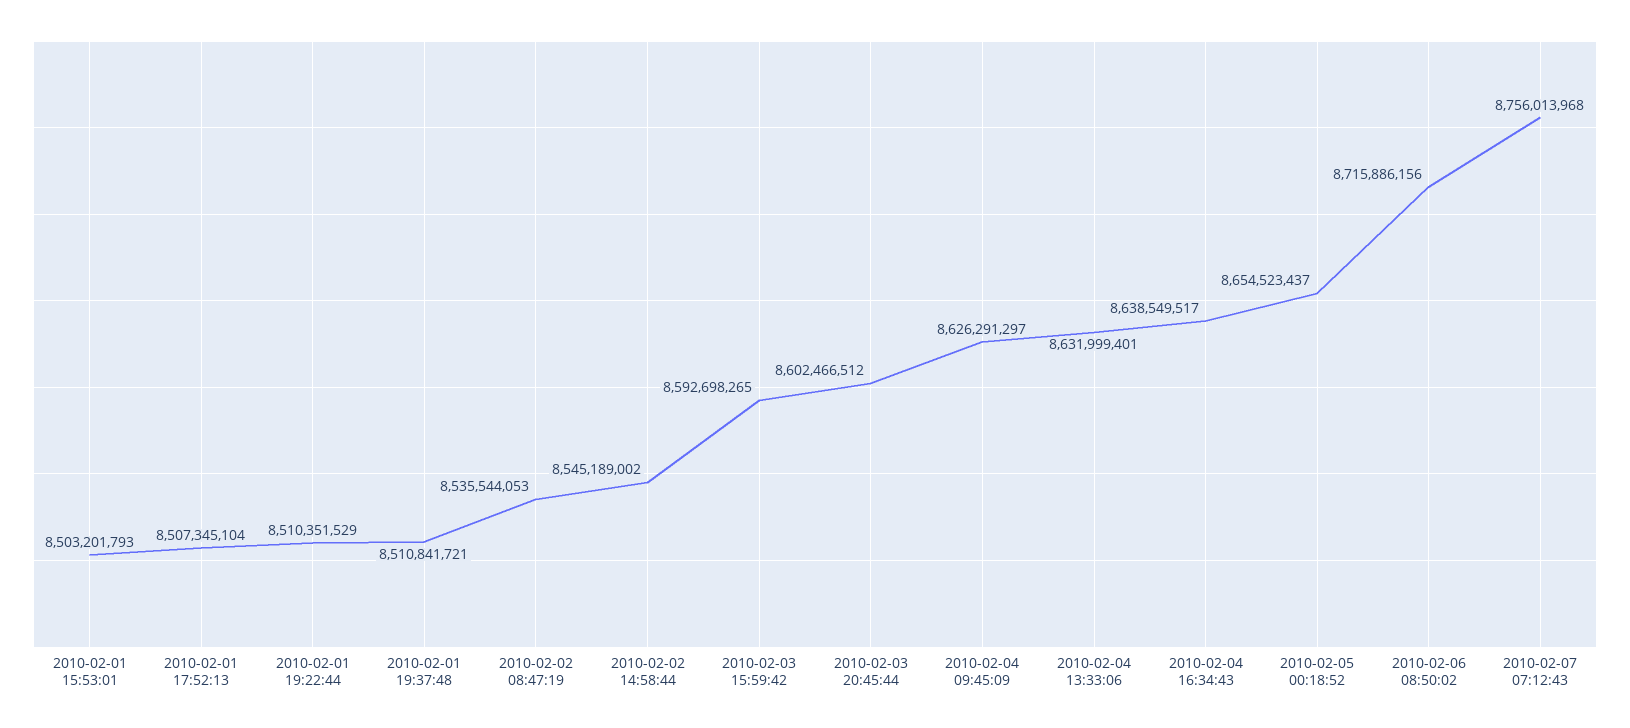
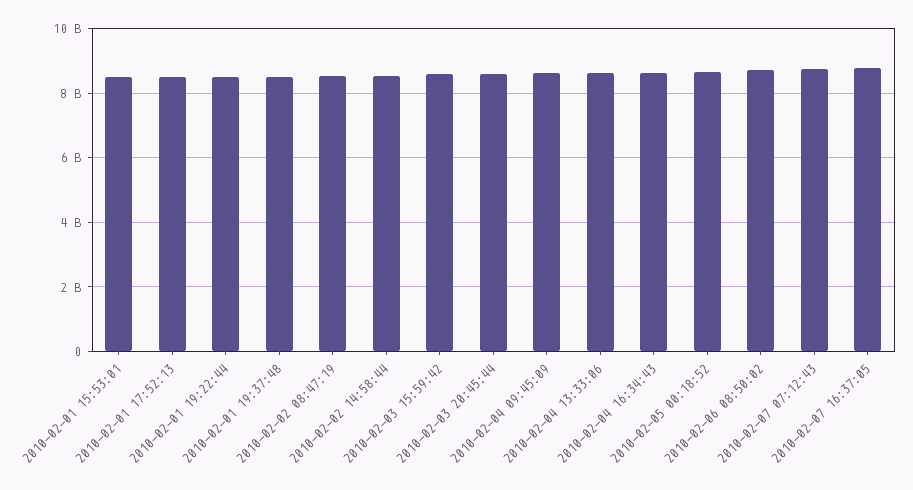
2010-02-07 16:37:05: none -> 8800000000

